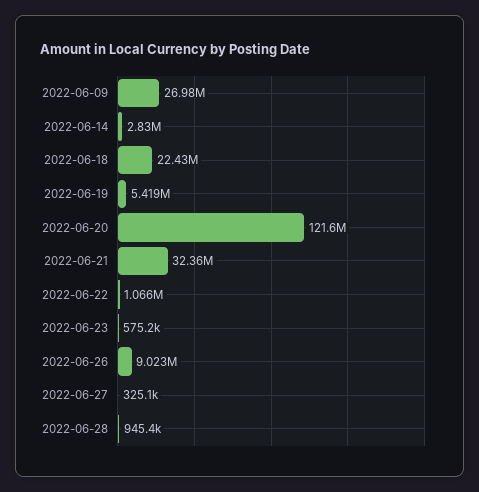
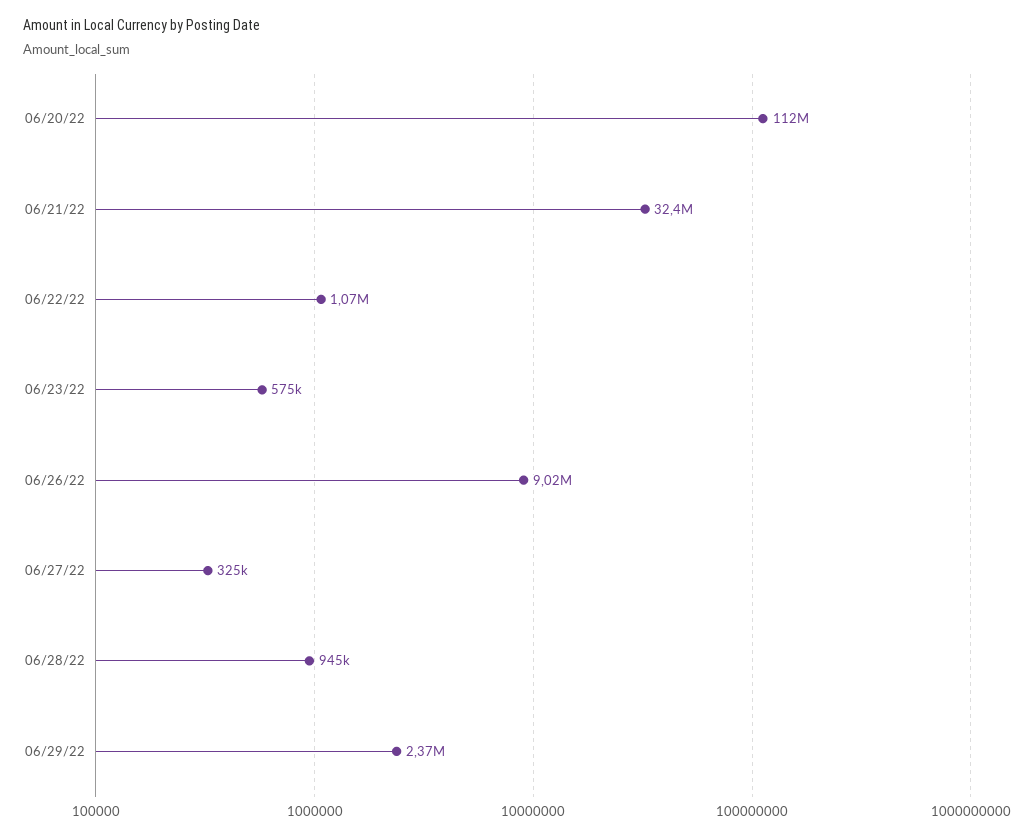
2022-06-09: 26980000 -> none
2022-06-14: 2830000 -> none
2022-06-18: 22430000 -> none
2022-06-19: 5419000 -> none
2022-06-20: 121600000 -> 112000000
06/29/22: none -> 2370000

